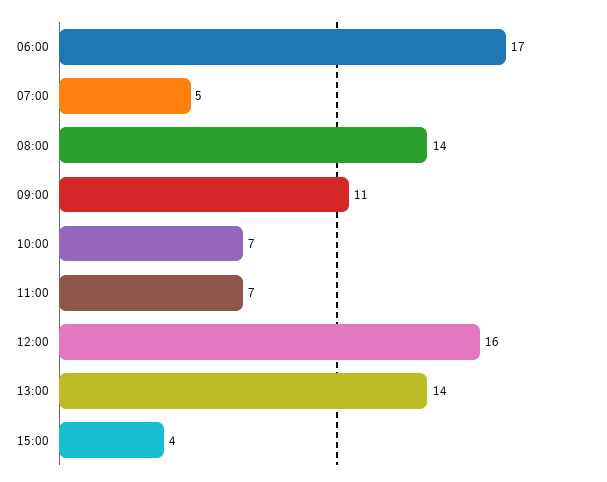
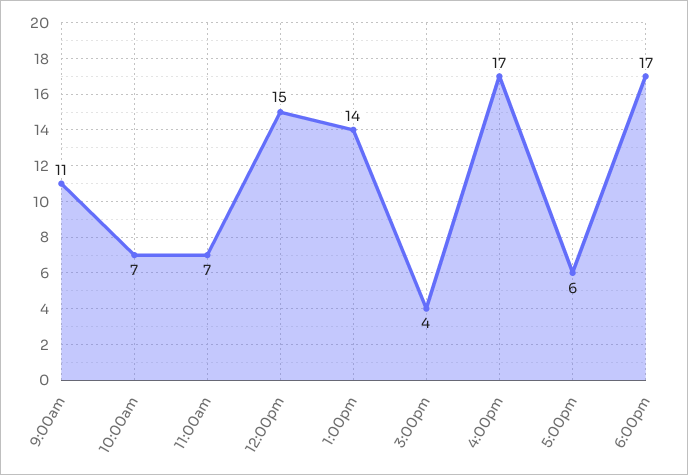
06:00: 17 -> none
07:00: 5 -> none
08:00: 14 -> none
12:00: 16 -> 15
4:00pm: none -> 17
5:00pm: none -> 6
6:00pm: none -> 17

